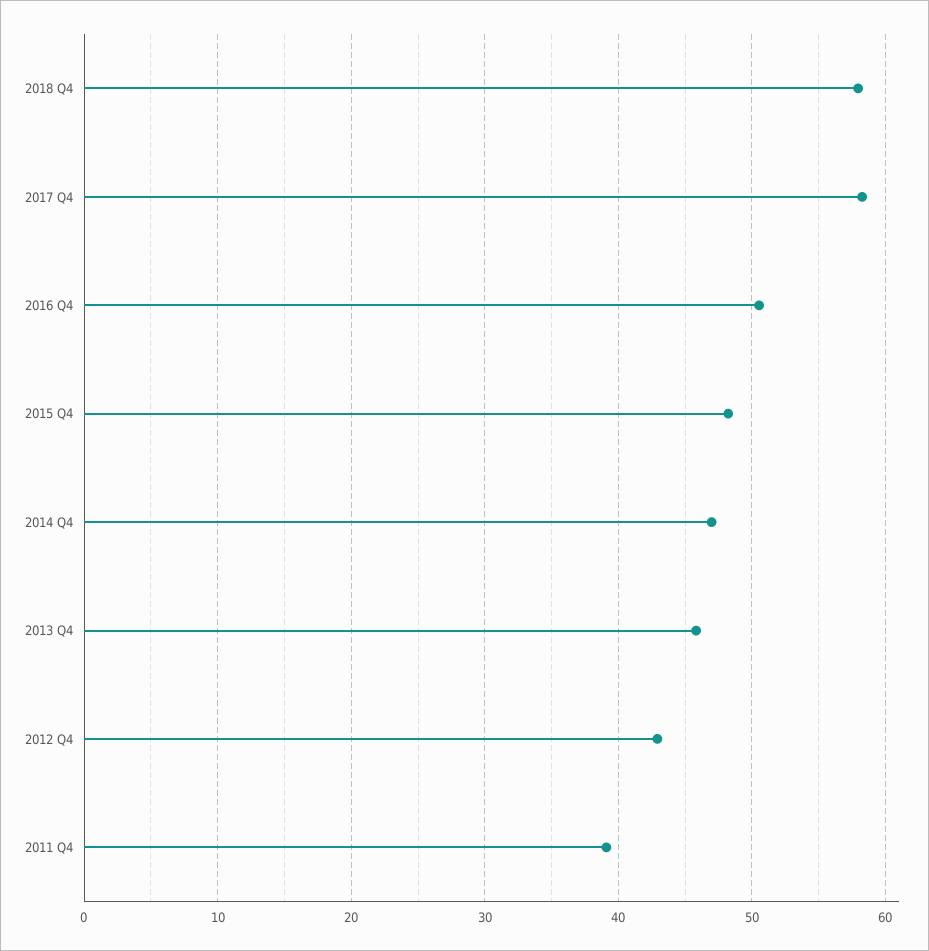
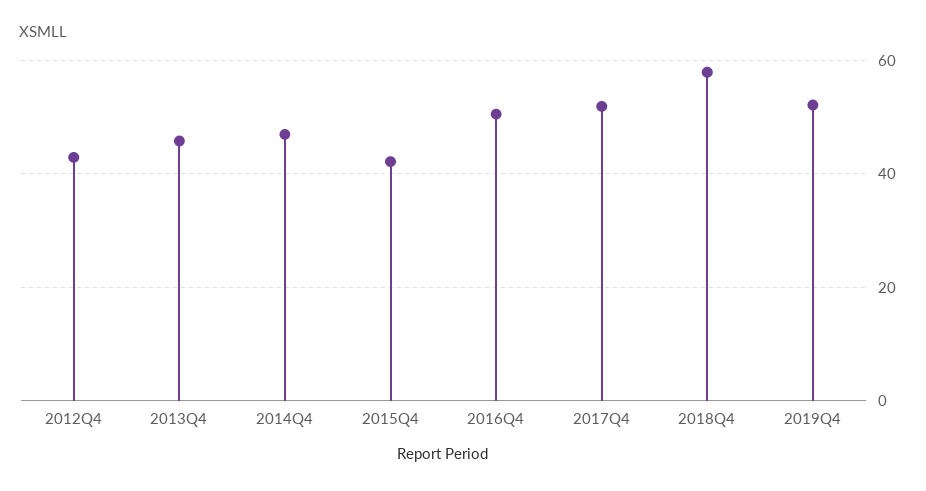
2017 Q4: 58 -> 52
2015 Q4: 48 -> 42
2011 Q4: 39 -> none
2019Q4: none -> 52

